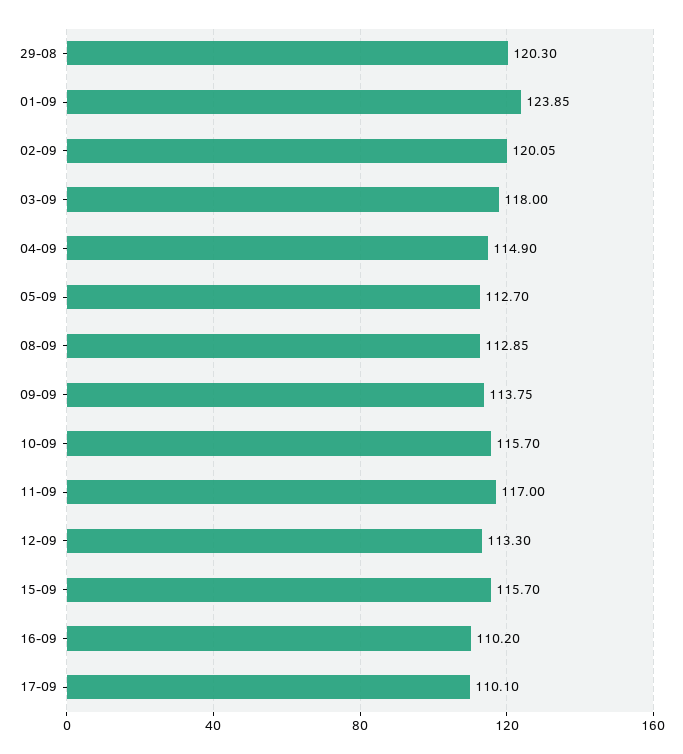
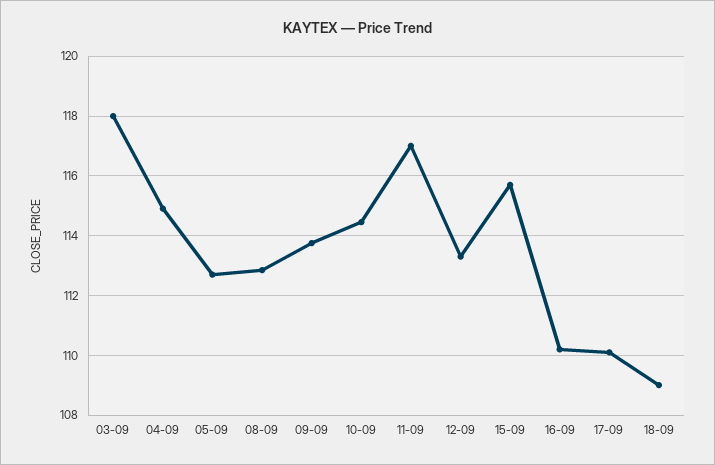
29-08: 120.3 -> none
01-09: 123.85 -> none
02-09: 120.05 -> none
10-09: 115.7 -> 114.5
18-09: none -> 109

